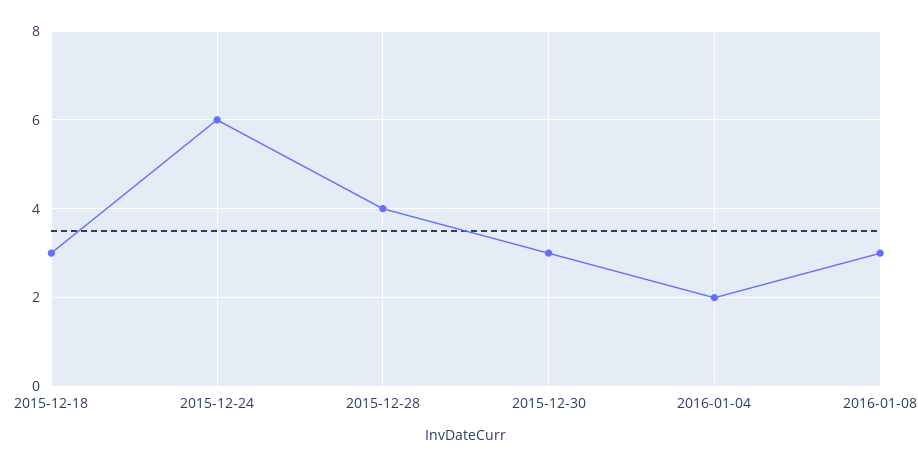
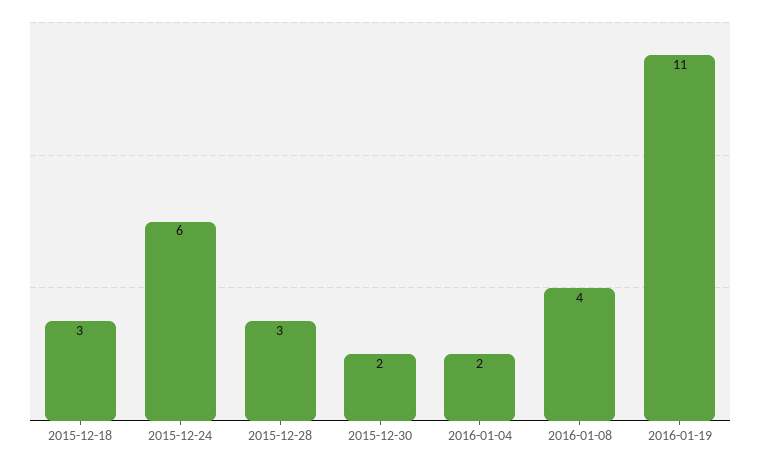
2015-12-28: 4 -> 3
2015-12-30: 3 -> 2
2016-01-08: 3 -> 4
2016-01-19: none -> 11

